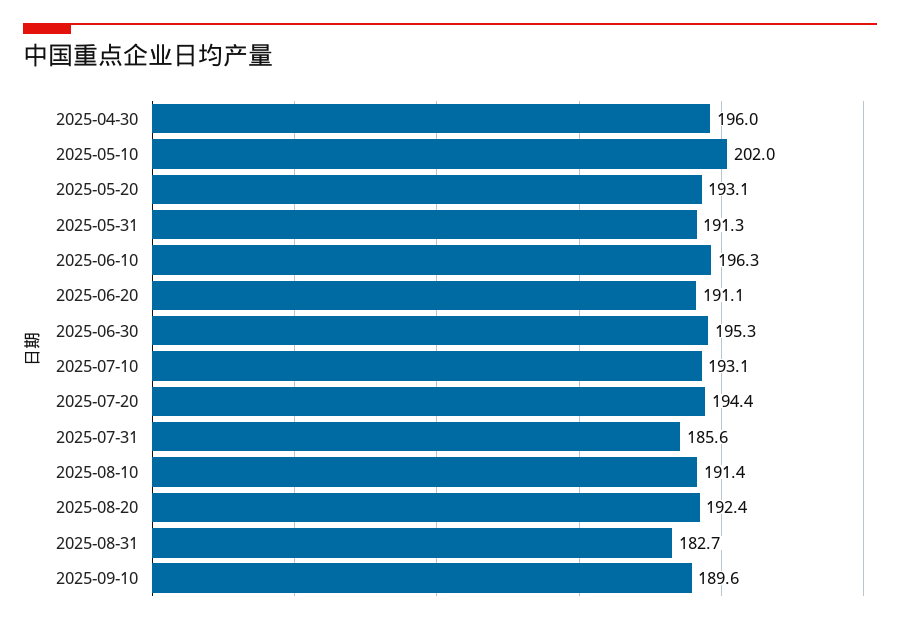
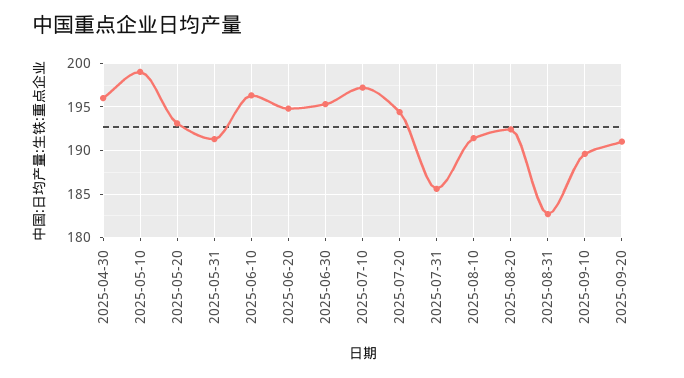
2025-05-10: 202 -> 199
2025-06-20: 191.1 -> 195
2025-07-10: 193.1 -> 197
2025-09-20: none -> 191

